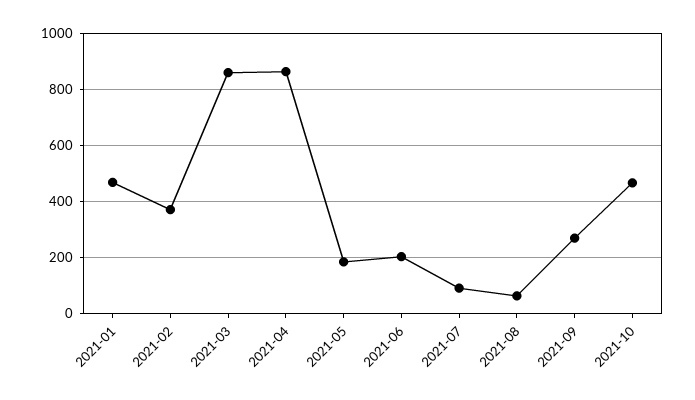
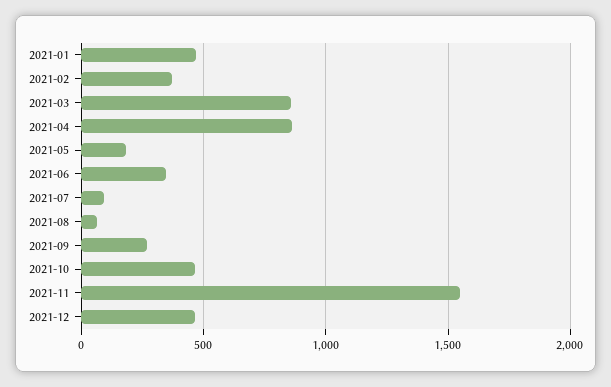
2021-06: 200 -> 350
2021-11: none -> 1550
2021-12: none -> 450

